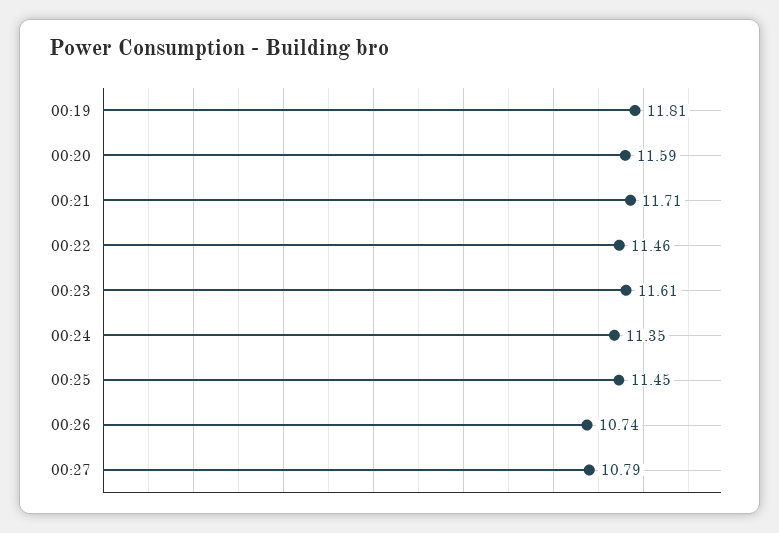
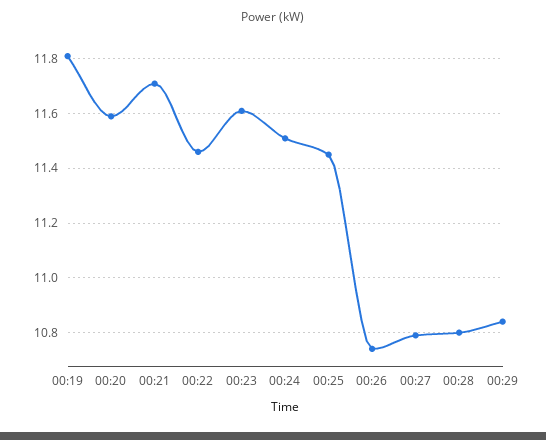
00:24: 11.35 -> 11.5
00:28: none -> 10.8
00:29: none -> 10.85

